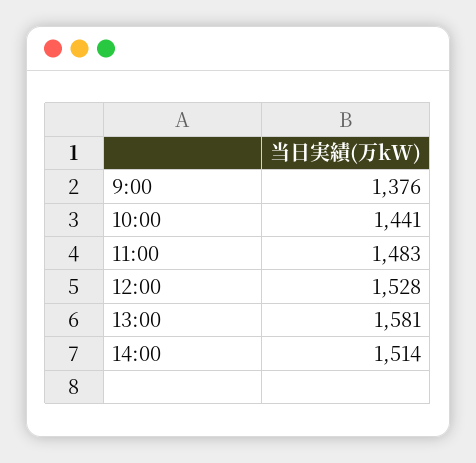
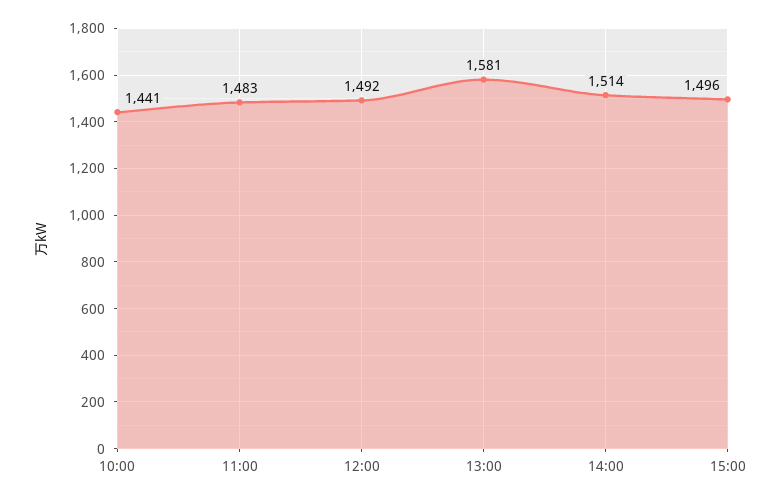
9:00: 1376 -> none
12:00: 1528 -> 1492
15:00: none -> 1496

